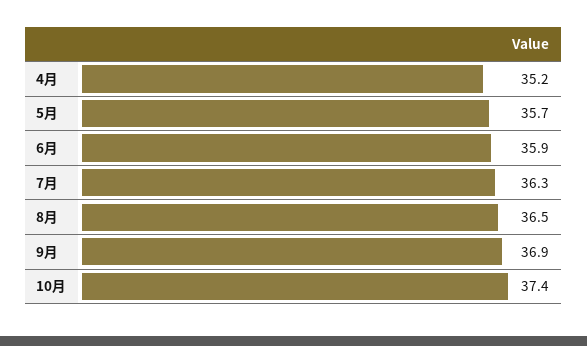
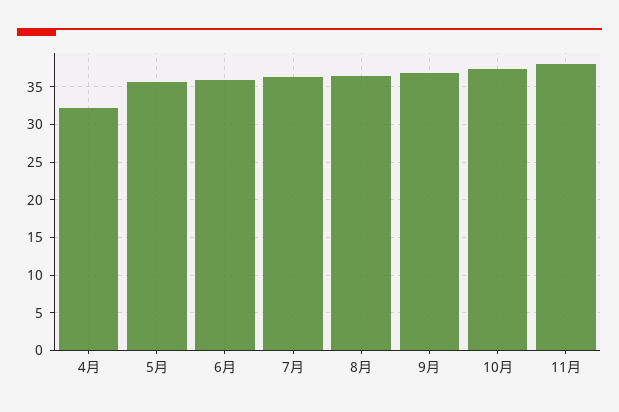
4月: 35.2 -> 32
11月: none -> 38

